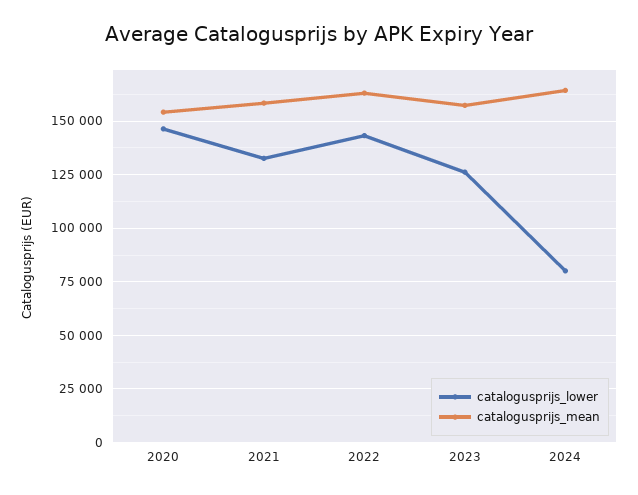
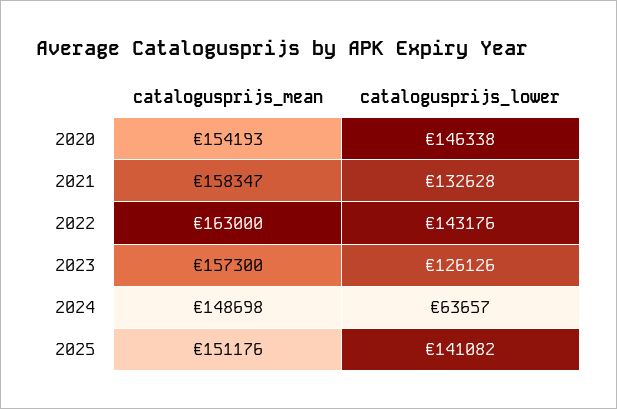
catalogusprijs_lower, 2024: 80000 -> 63657
catalogusprijs_mean, 2024: 165000 -> 148698
catalogusprijs_mean, 2025: none -> 151176
catalogusprijs_lower, 2025: none -> 141082

